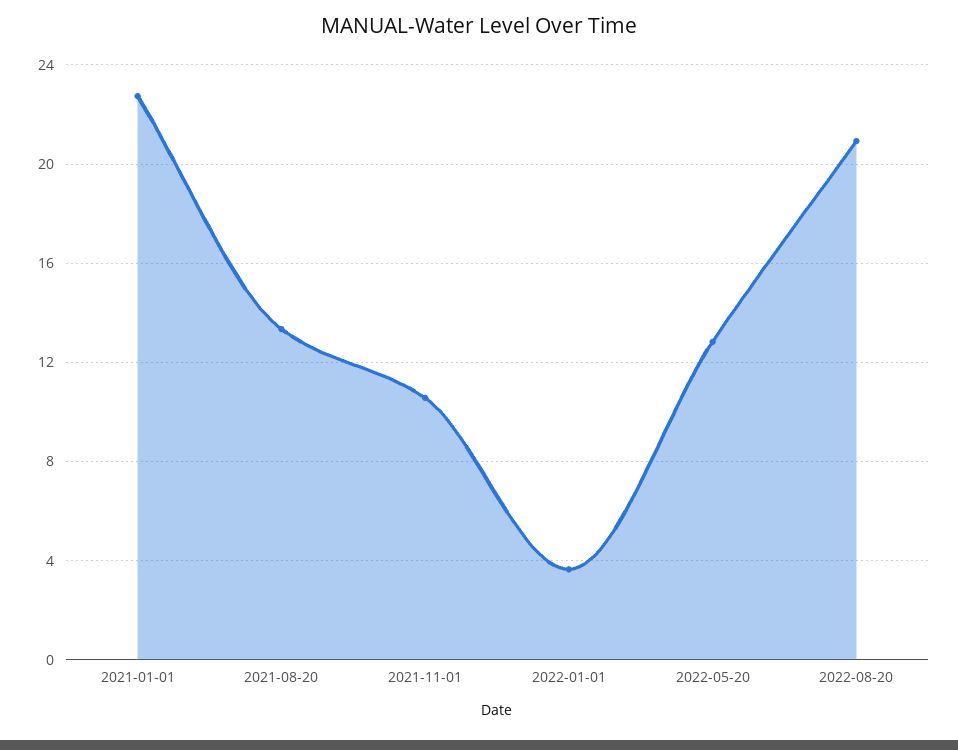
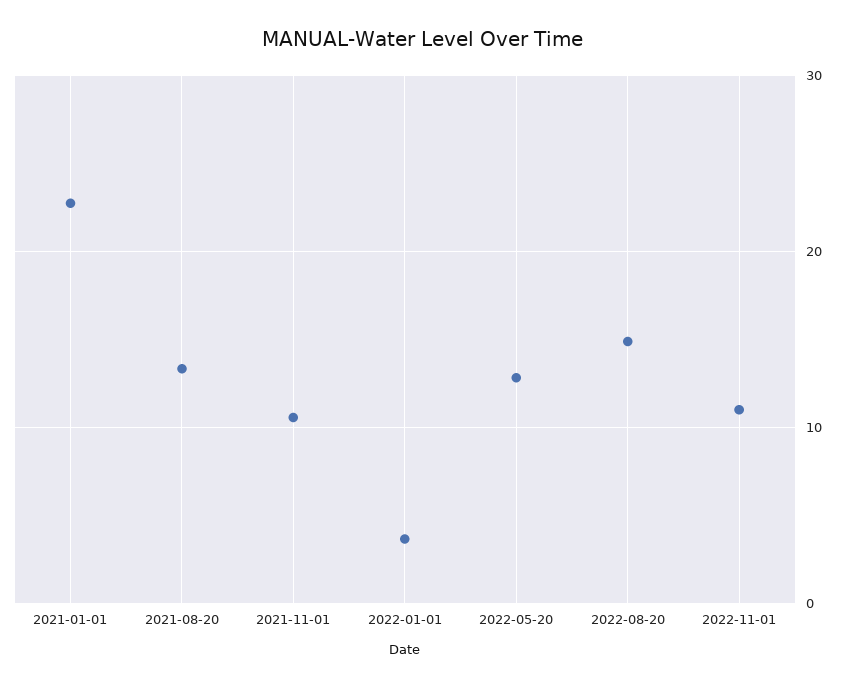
2022-08-20: 21 -> 15
2022-11-01: none -> 11

